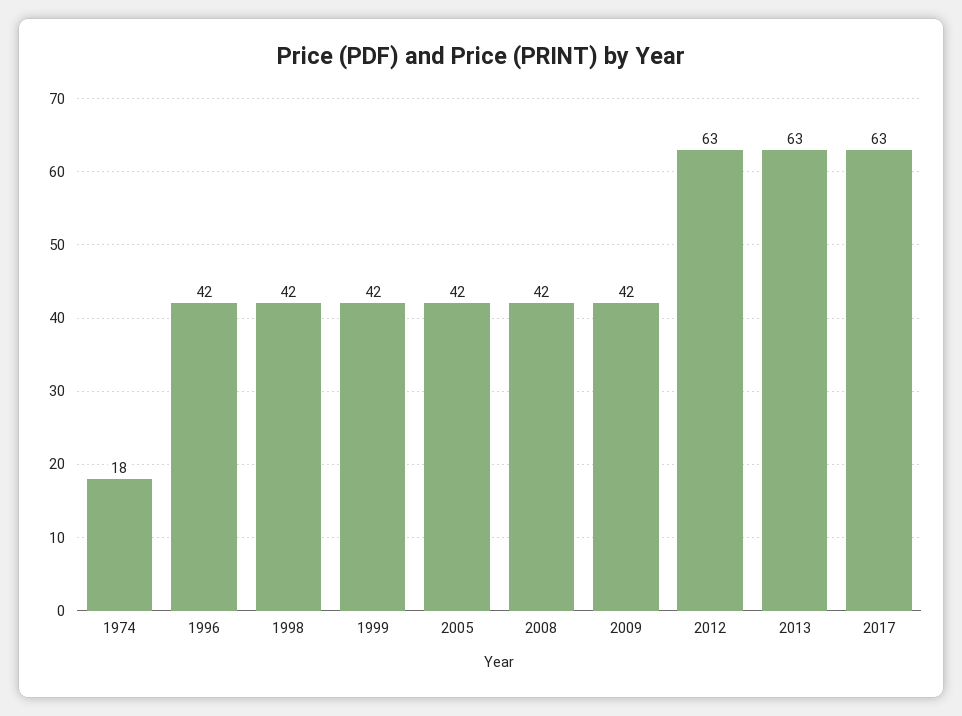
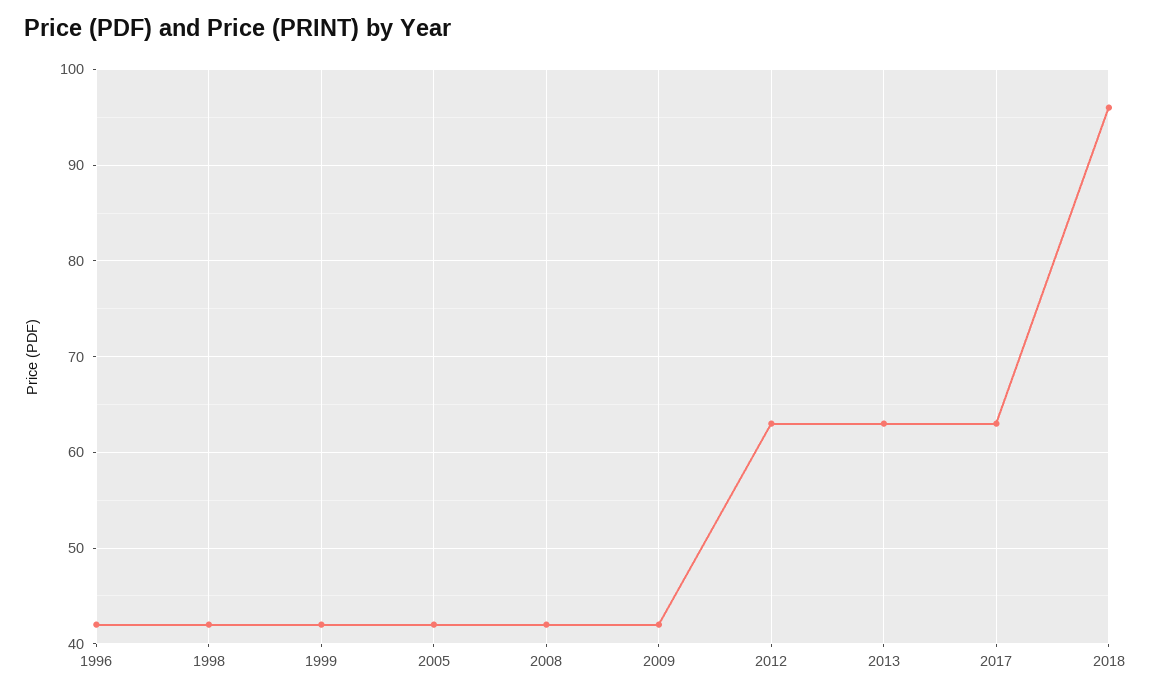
1974: 18 -> none
2018: none -> 96

